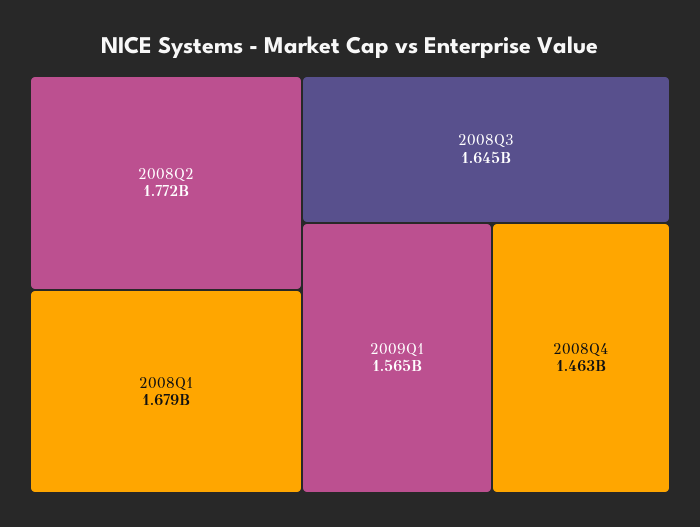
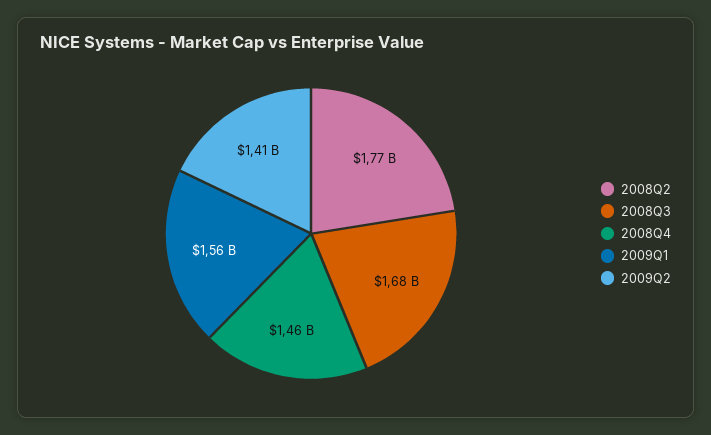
2008Q1: 1679000000 -> none
2008Q3: 1645000000 -> 1680000000
2009Q2: none -> 1410000000

